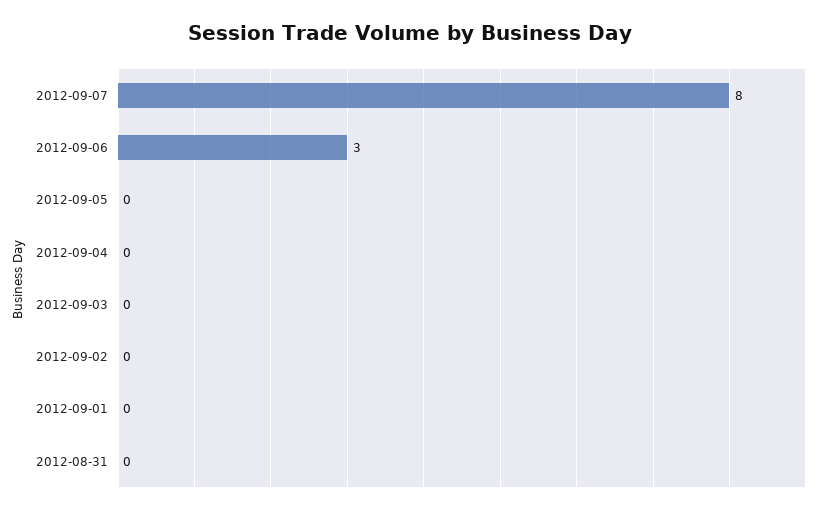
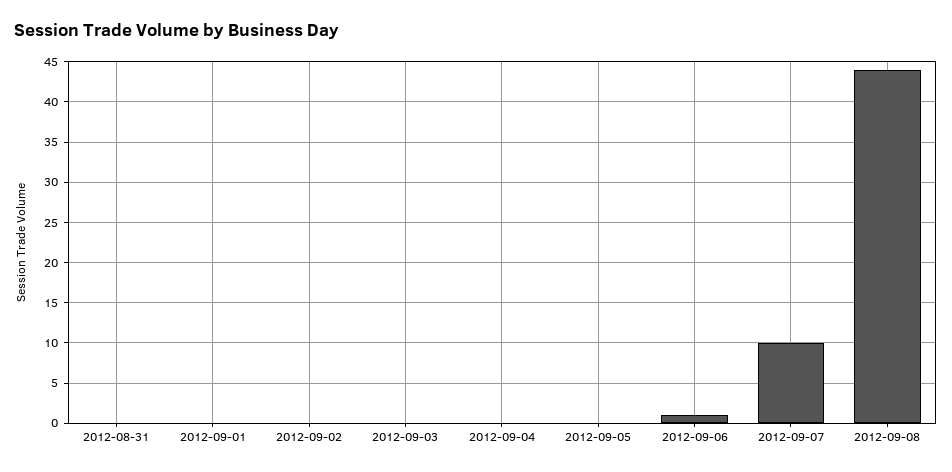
2012-09-07: 8 -> 10
2012-09-06: 3 -> 1
2012-09-08: none -> 44

